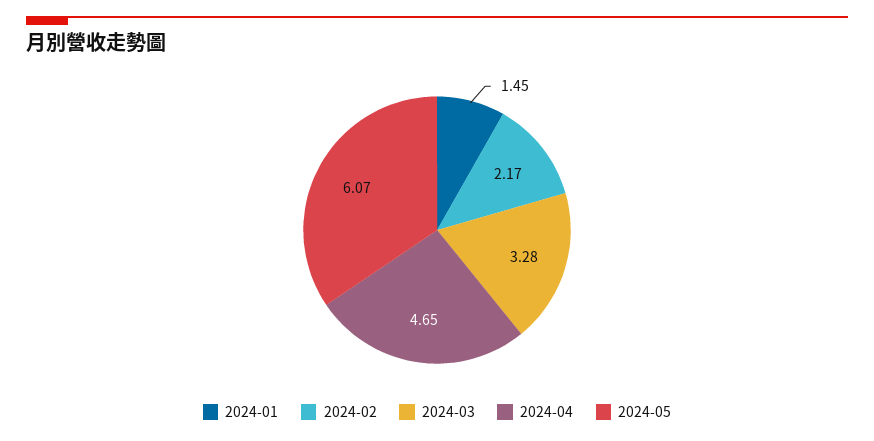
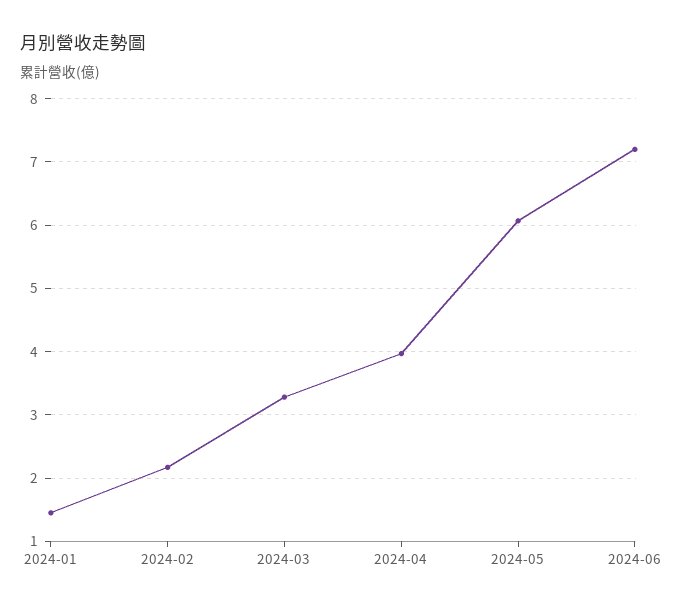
2024-04: 4.65 -> 4
2024-06: none -> 7.2

